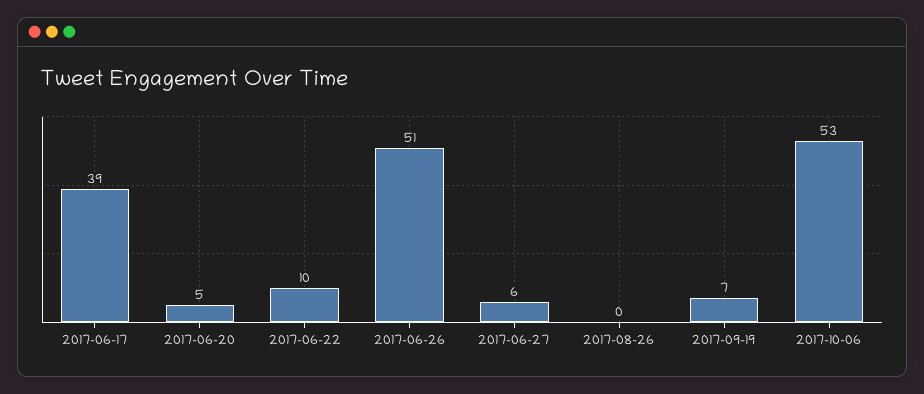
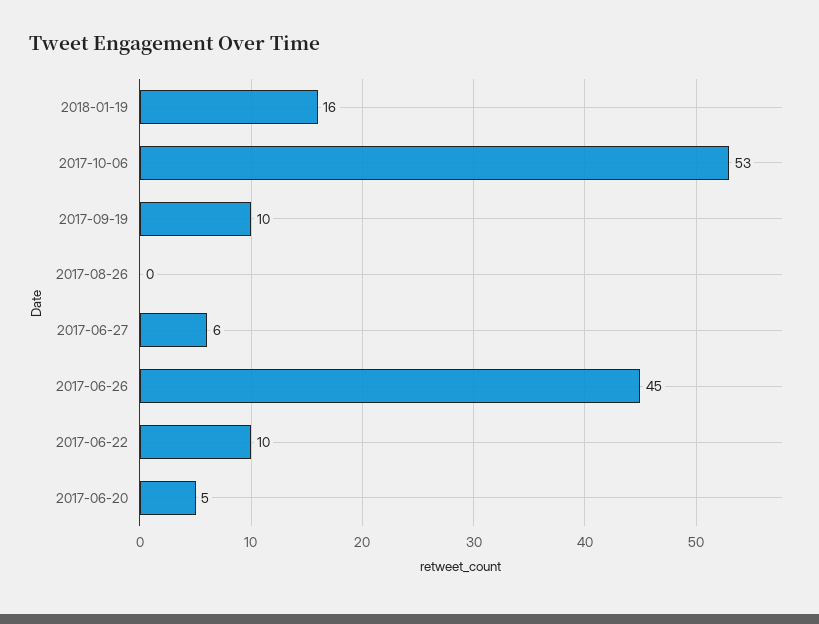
2017-06-17: 39 -> none
2017-06-26: 51 -> 45
2017-09-19: 7 -> 10
2018-01-19: none -> 16

